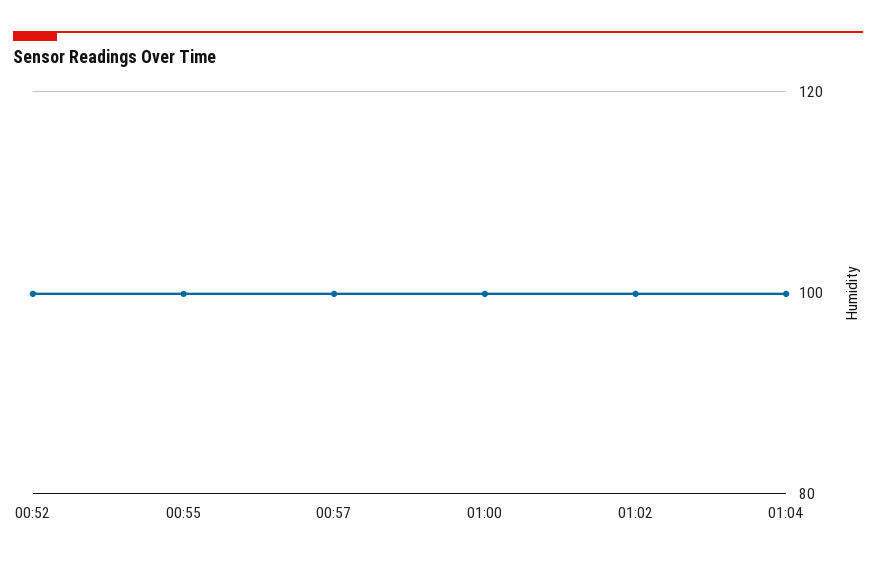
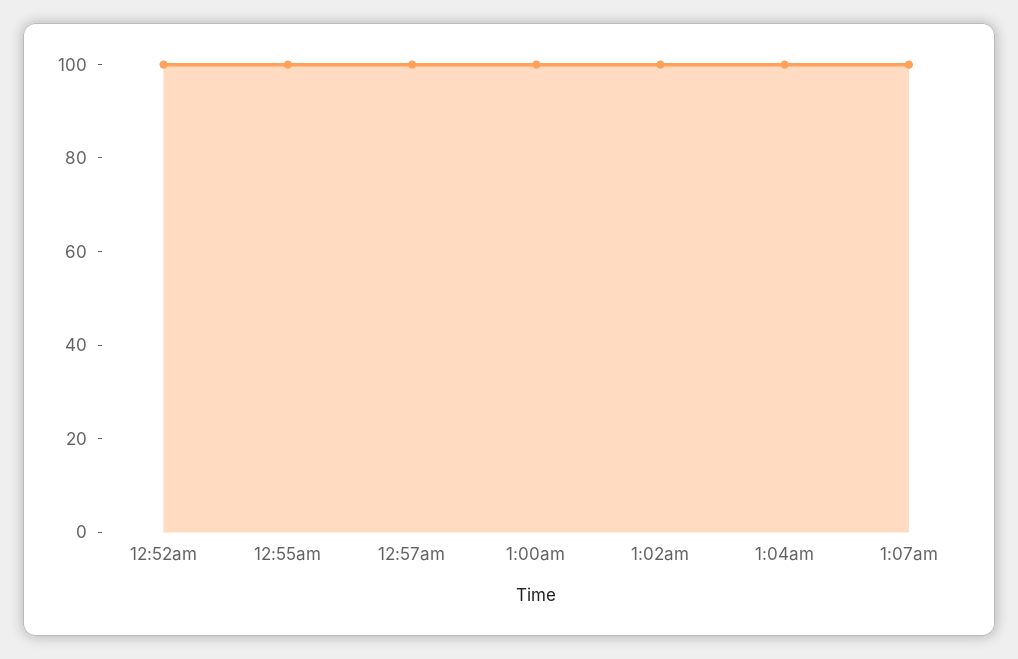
1:07am: none -> 100

